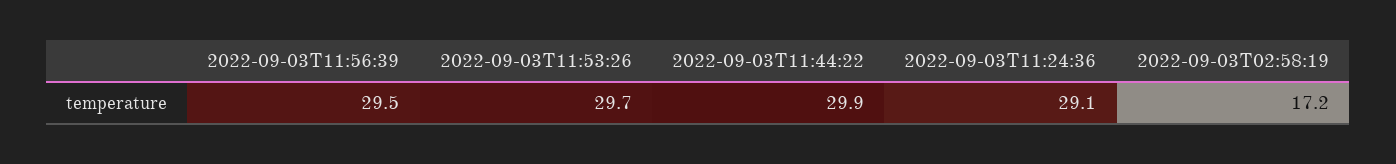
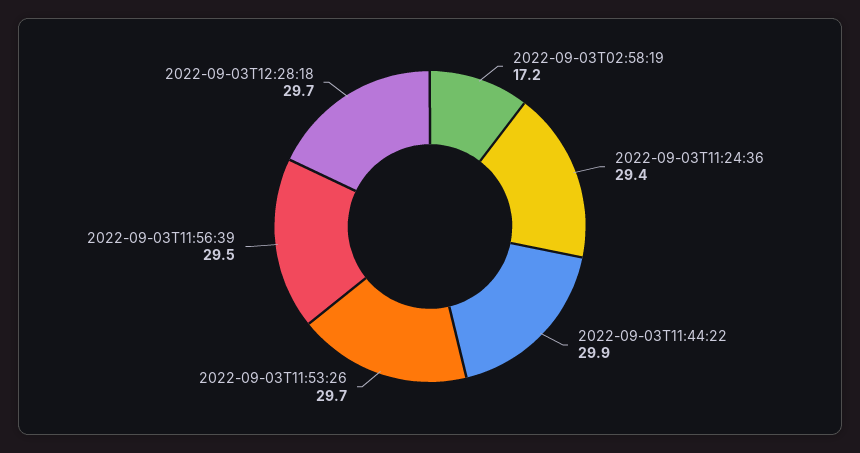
2022-09-03T11:24:36: 29.1 -> 29.4
2022-09-03T12:28:18: none -> 29.7

